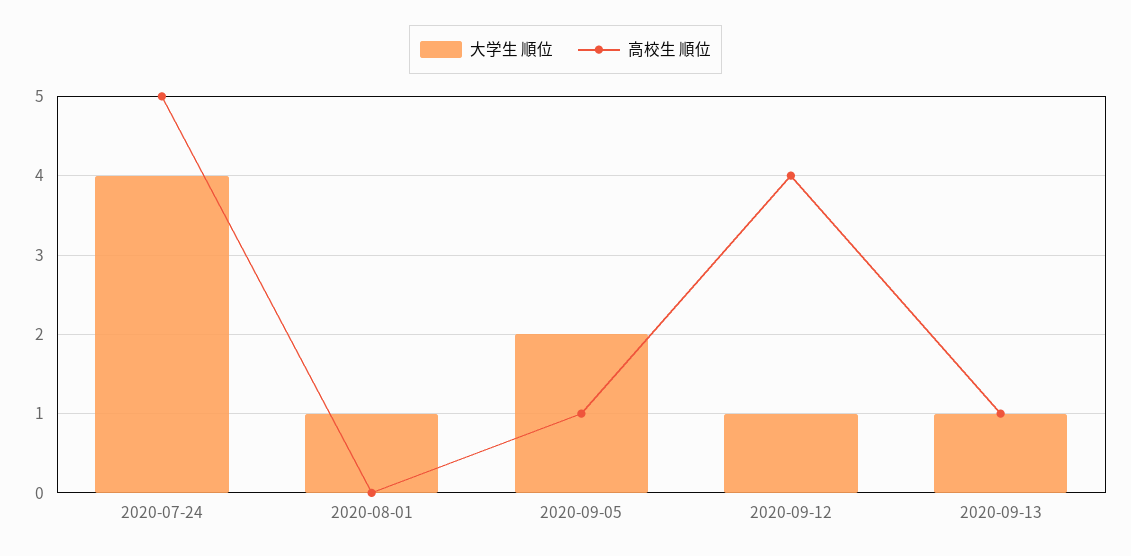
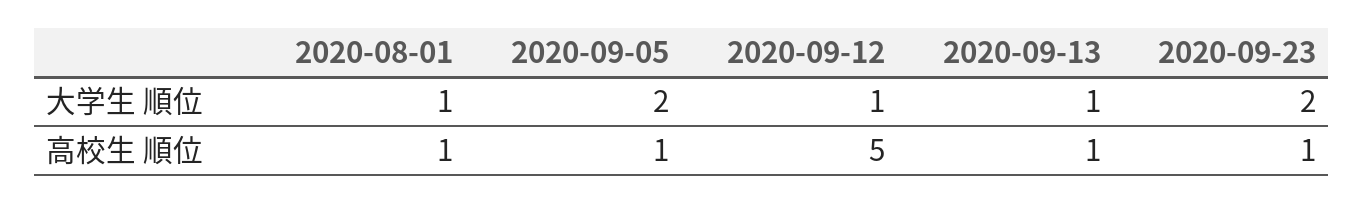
大学生 順位, 2020-07-24: 4 -> none
高校生 順位, 2020-07-24: 5 -> none
高校生 順位, 2020-08-01: 0 -> 1
高校生 順位, 2020-09-12: 4 -> 5
大学生 順位, 2020-09-23: none -> 2
高校生 順位, 2020-09-23: none -> 1

